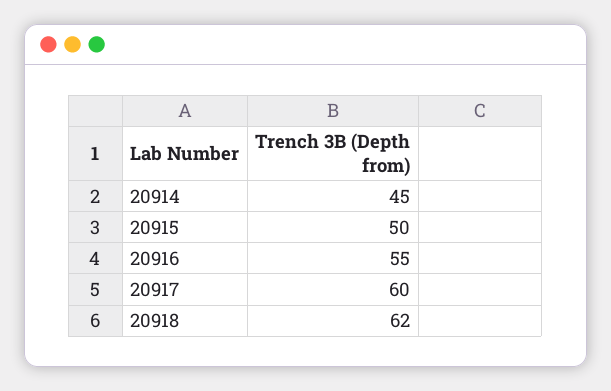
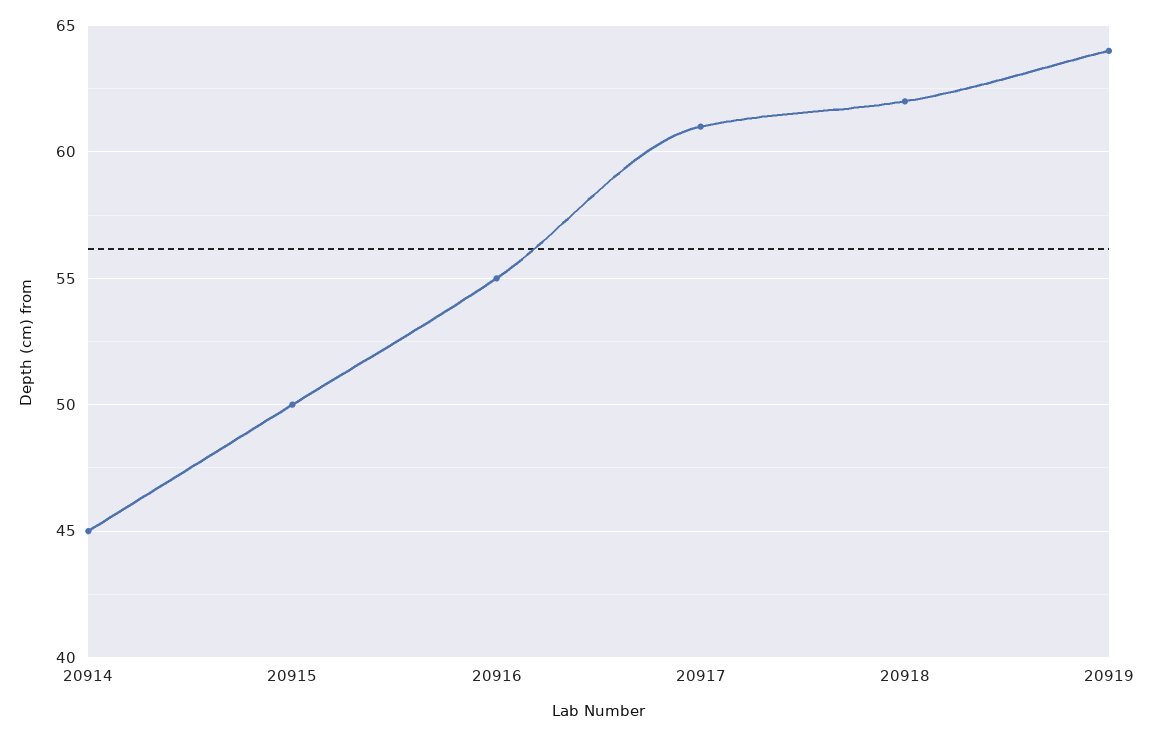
20917: 60 -> 61
20919: none -> 64

